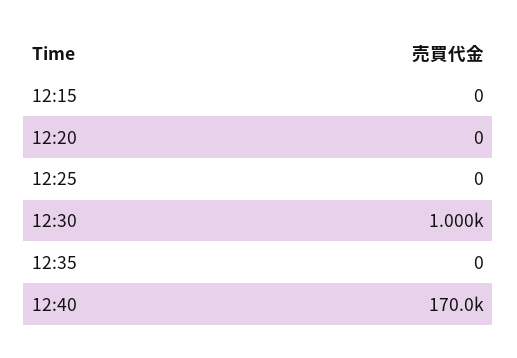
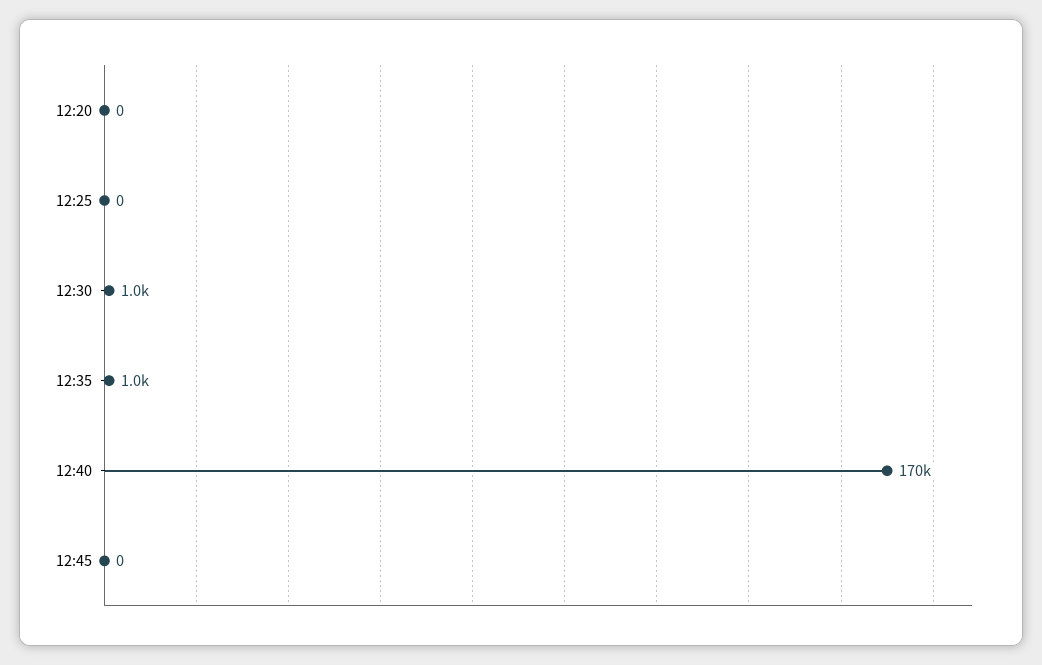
12:15: 0 -> none
12:35: 0 -> 1000
12:45: none -> 0

